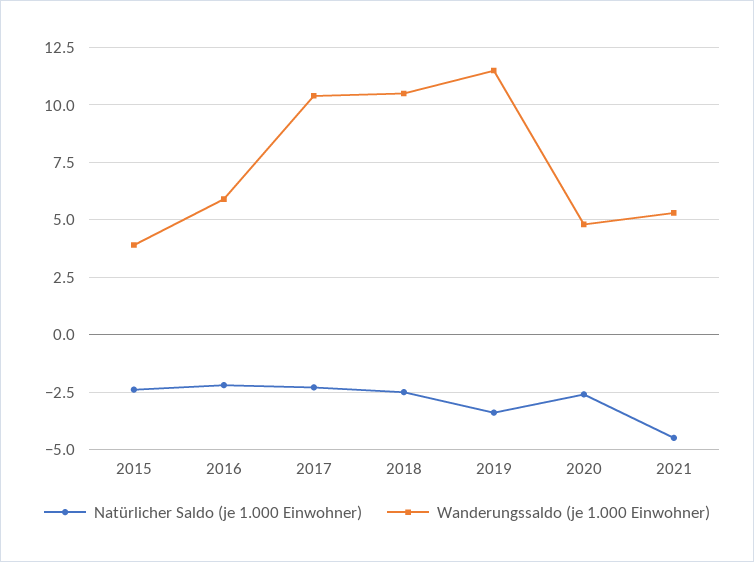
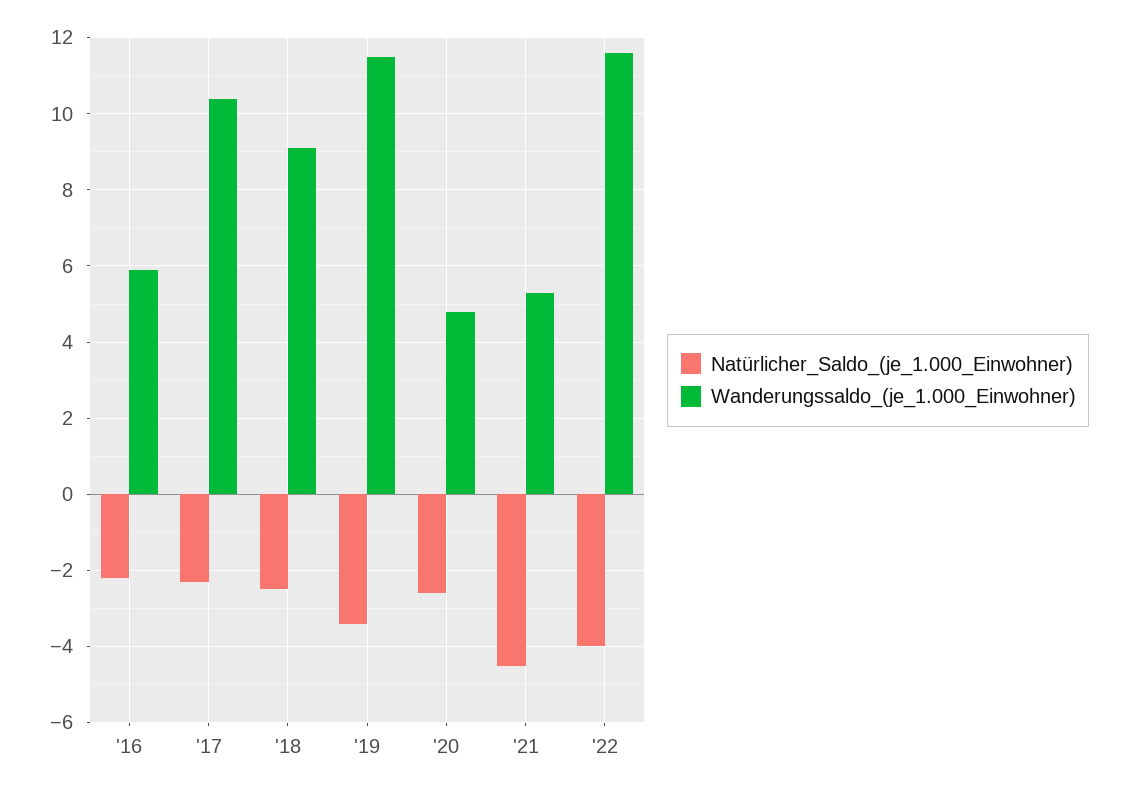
Natürlicher Saldo (je 1.000 Einwohner), 2015: -2.5 -> none
Wanderungssaldo (je 1.000 Einwohner), 2015: 4 -> none
Wanderungssaldo (je 1.000 Einwohner), 2018: 10.5 -> 9
Natürlicher Saldo (je 1.000 Einwohner), '22: none -> -4
Wanderungssaldo (je 1.000 Einwohner), '22: none -> 11.5

